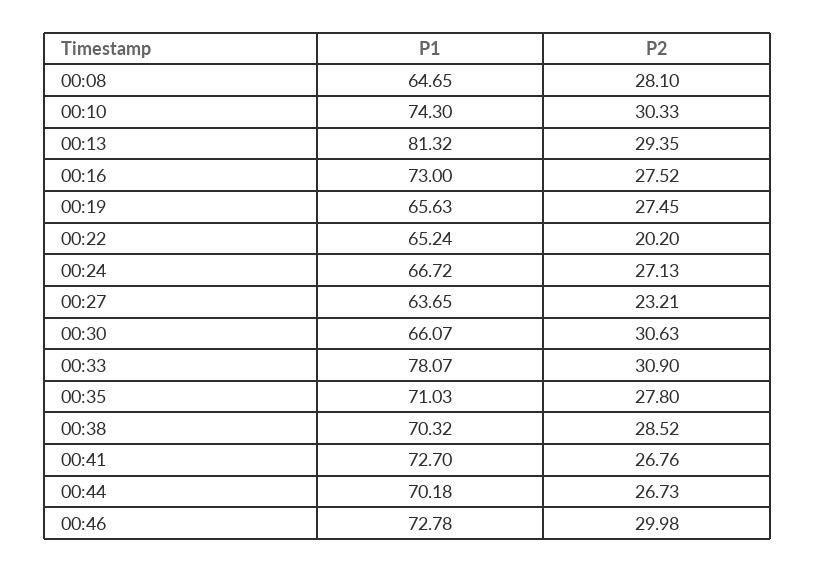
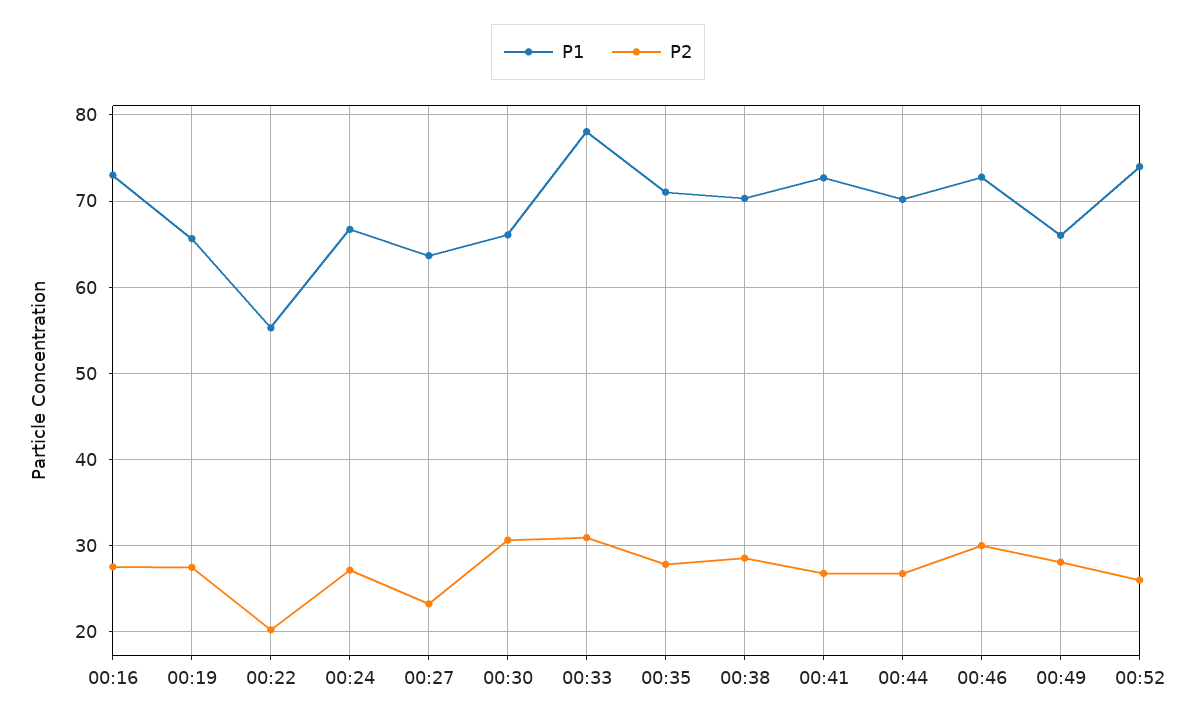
P1, 00:08: 64.65 -> none
P2, 00:08: 28.1 -> none
P1, 00:10: 74.3 -> none
P2, 00:10: 30.33 -> none
P1, 00:13: 81.32 -> none
P2, 00:13: 29.35 -> none
P1, 00:22: 65.24 -> 55
P1, 00:49: none -> 66
P2, 00:49: none -> 28
P1, 00:52: none -> 74
P2, 00:52: none -> 26

